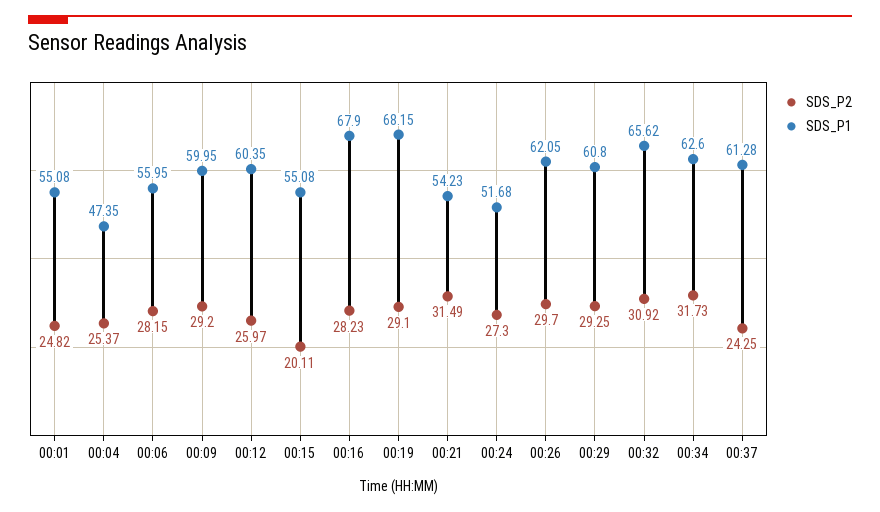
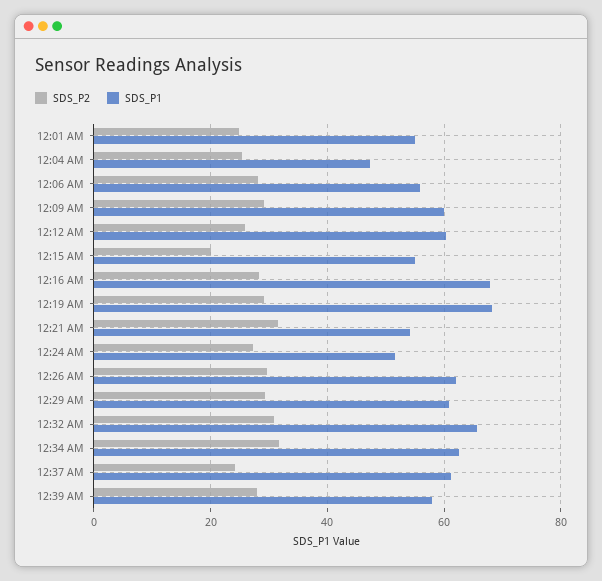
SDS_P2, 12:39 AM: none -> 28
SDS_P1, 12:39 AM: none -> 58

